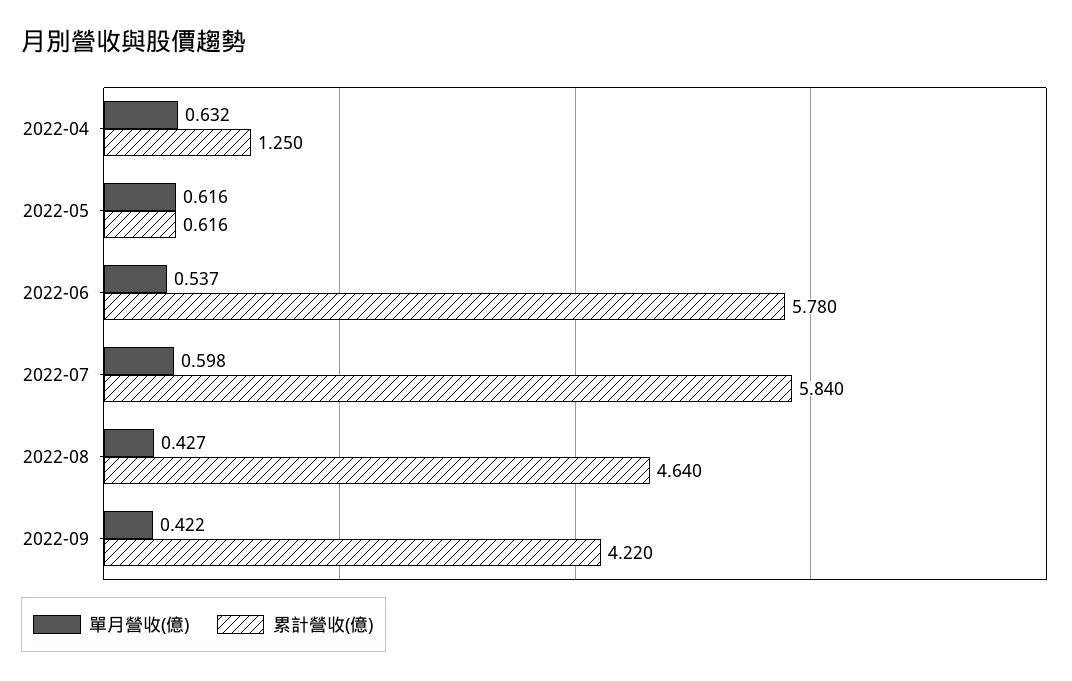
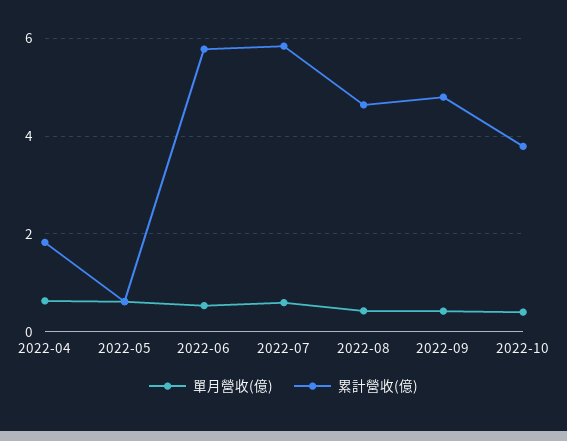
累計營收(億), 2022-04: 1.25 -> 1.8
累計營收(億), 2022-09: 4.22 -> 4.8
單月營收(億), 2022-10: none -> 0.4
累計營收(億), 2022-10: none -> 3.8

